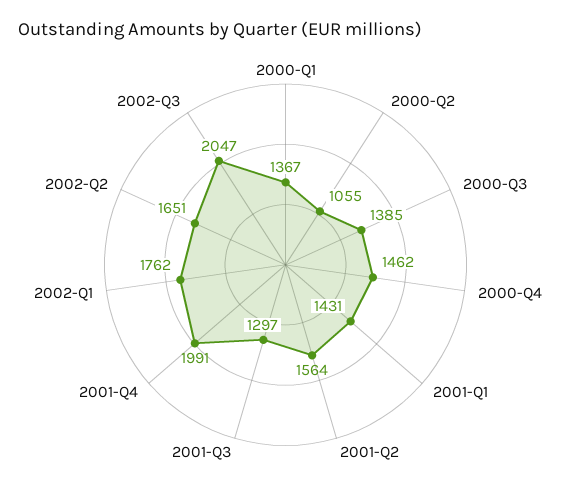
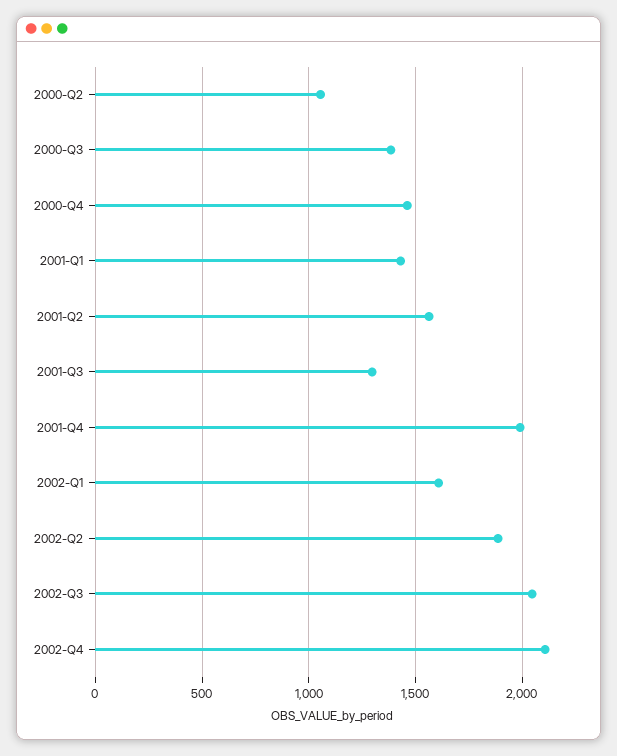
2000-Q1: 1367 -> none
2002-Q1: 1762 -> 1600
2002-Q2: 1651 -> 1900
2002-Q4: none -> 2100

